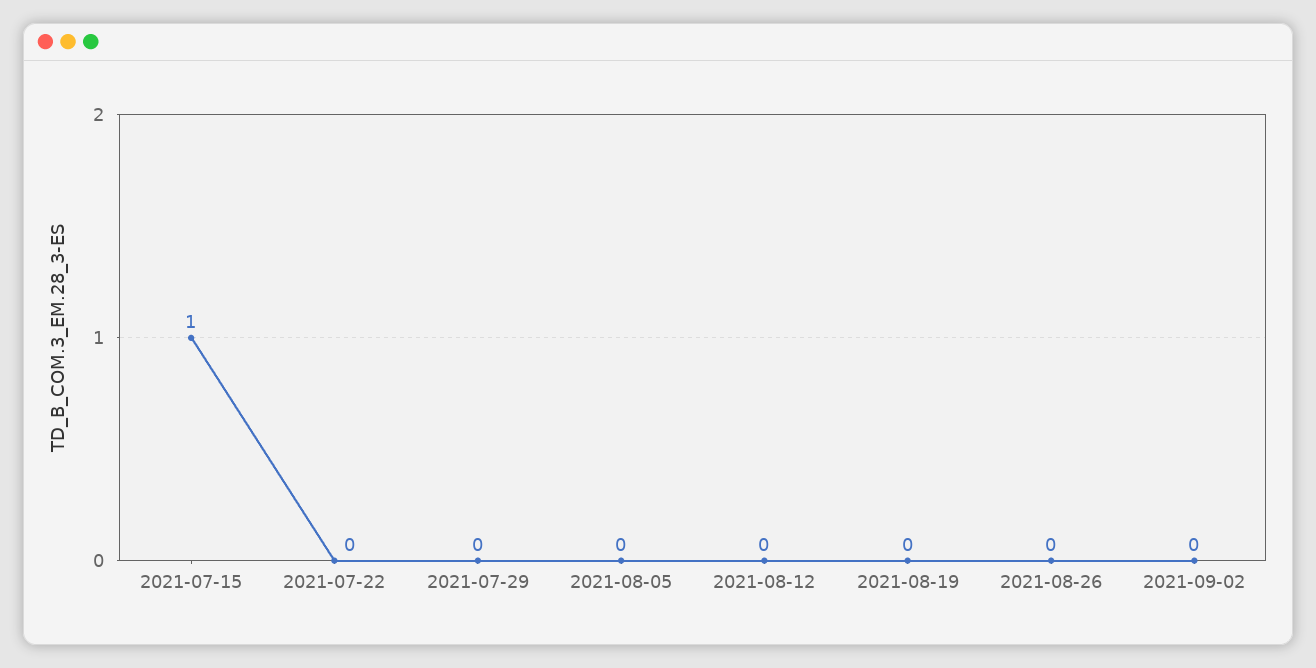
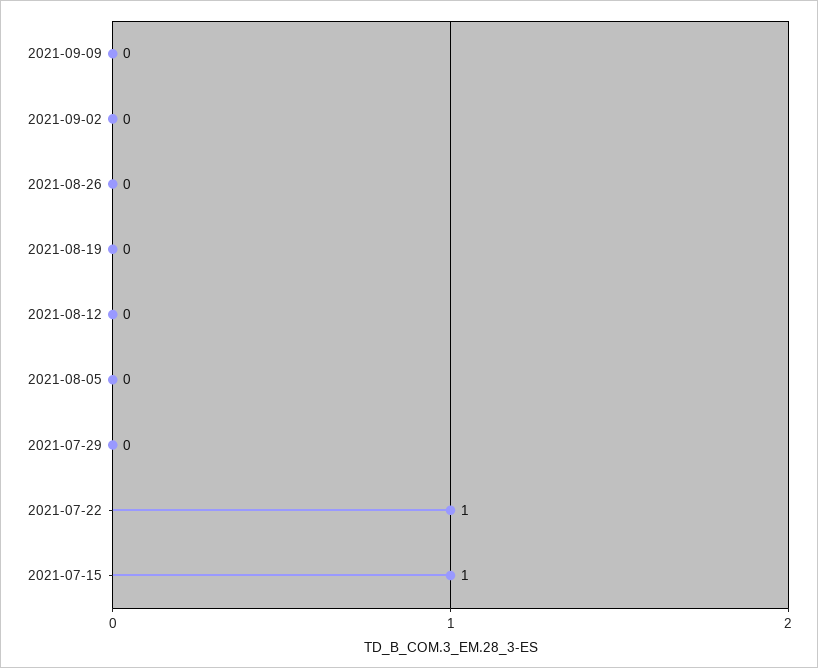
2021-07-22: 0 -> 1
2021-09-09: none -> 0

